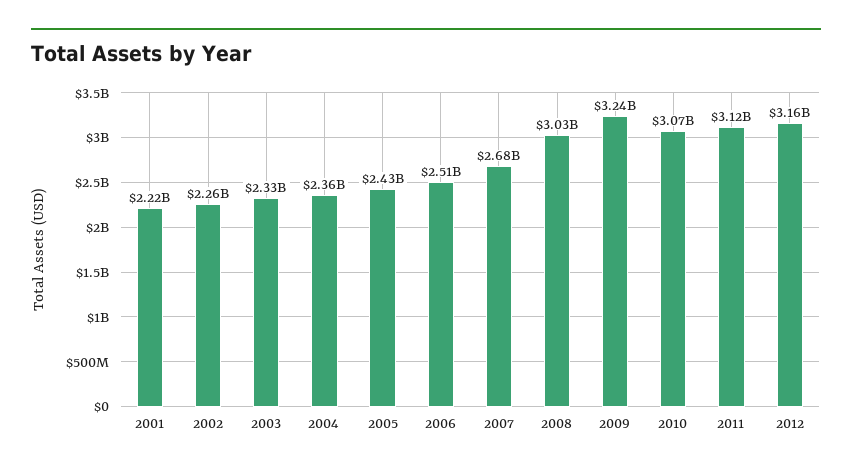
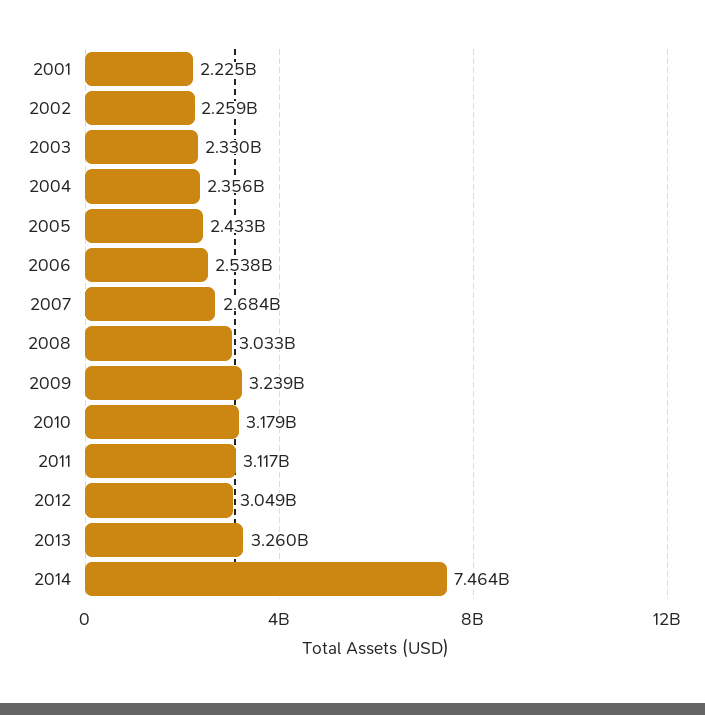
2006: 2510000000 -> 2538000000
2010: 3070000000 -> 3179000000
2012: 3160000000 -> 3049000000
2013: none -> 3260000000
2014: none -> 7464000000

